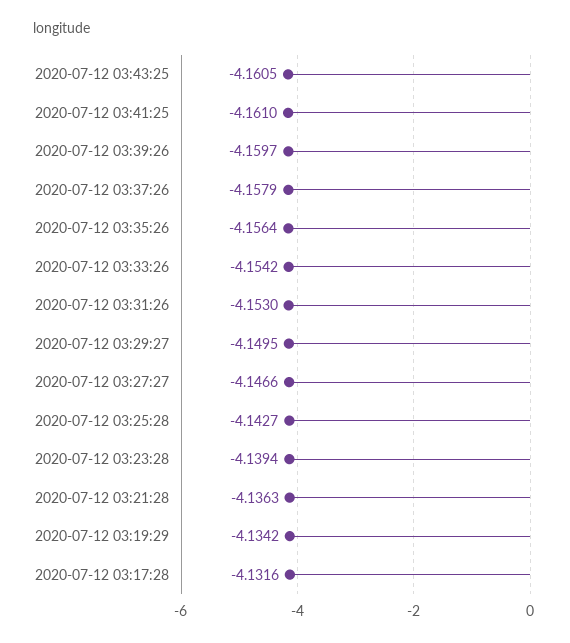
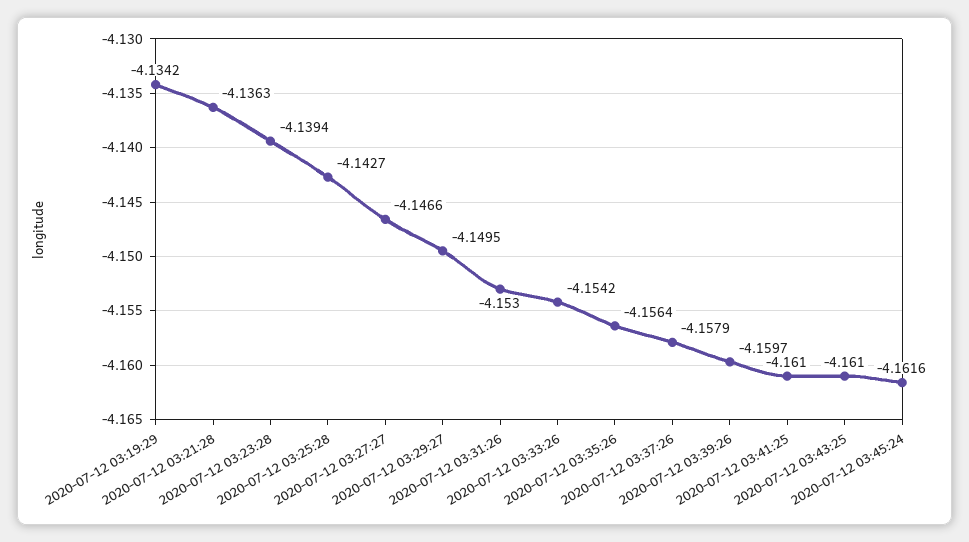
2020-07-12 03:43:25: -4.1605 -> -4.161
2020-07-12 03:17:28: -4.1316 -> none
2020-07-12 03:45:24: none -> -4.1616

